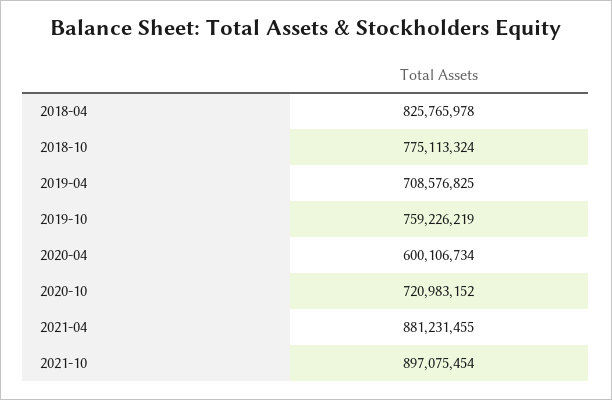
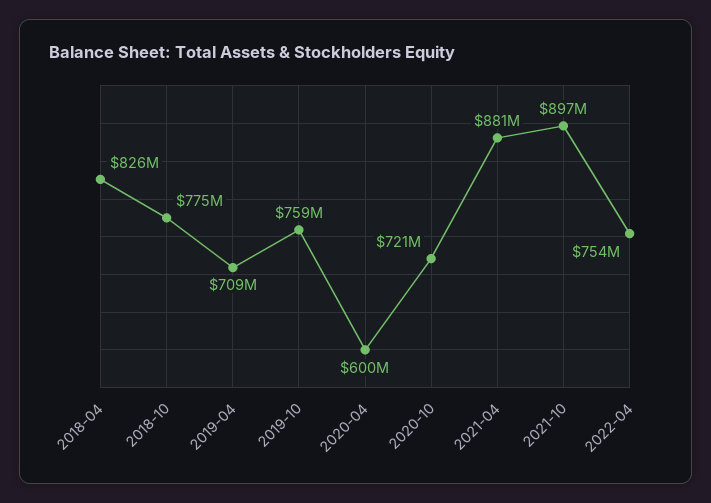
2022-04: none -> 754000000

